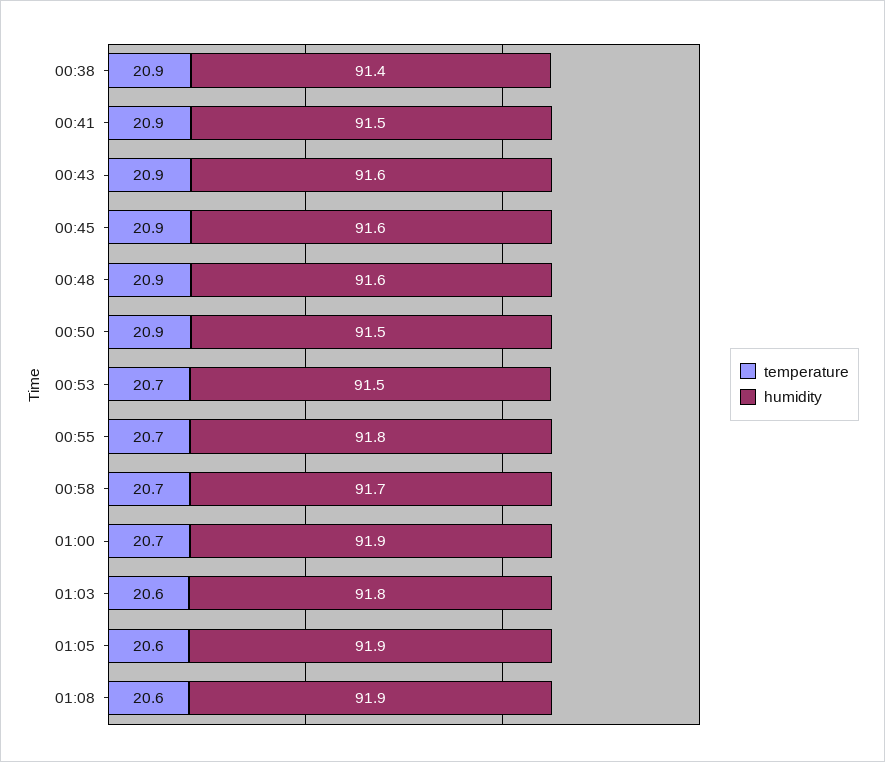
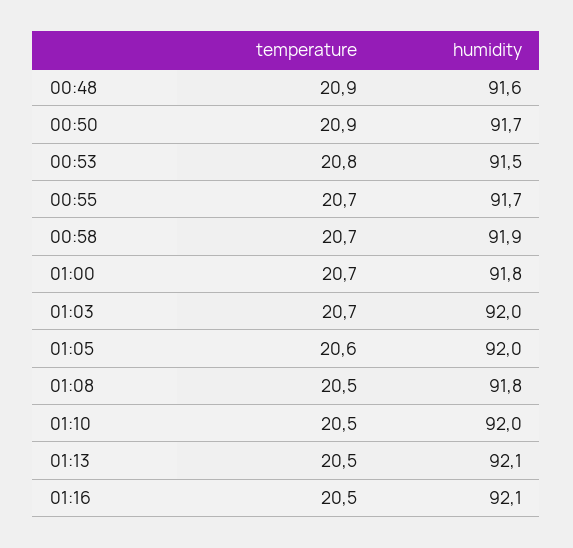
temperature, 00:38: 20.9 -> none
humidity, 00:38: 91.4 -> none
temperature, 00:41: 20.9 -> none
humidity, 00:41: 91.5 -> none
temperature, 00:43: 20.9 -> none
humidity, 00:43: 91.6 -> none
temperature, 00:45: 20.9 -> none
humidity, 00:45: 91.6 -> none
humidity, 00:50: 91.5 -> 91.7
temperature, 00:53: 20.7 -> 20.8
humidity, 00:55: 91.8 -> 91.7
humidity, 00:58: 91.7 -> 91.9
humidity, 01:00: 91.9 -> 91.8
temperature, 01:03: 20.6 -> 20.7
humidity, 01:03: 91.8 -> 92
humidity, 01:05: 91.9 -> 92
temperature, 01:08: 20.6 -> 20.5
humidity, 01:08: 91.9 -> 91.8
temperature, 01:10: none -> 20.5
humidity, 01:10: none -> 92
temperature, 01:13: none -> 20.5
humidity, 01:13: none -> 92.1
temperature, 01:16: none -> 20.5
humidity, 01:16: none -> 92.1

